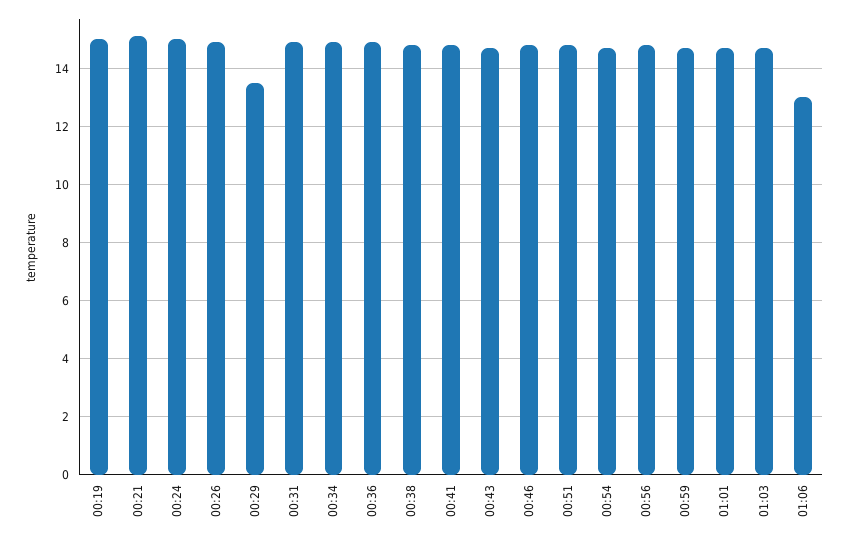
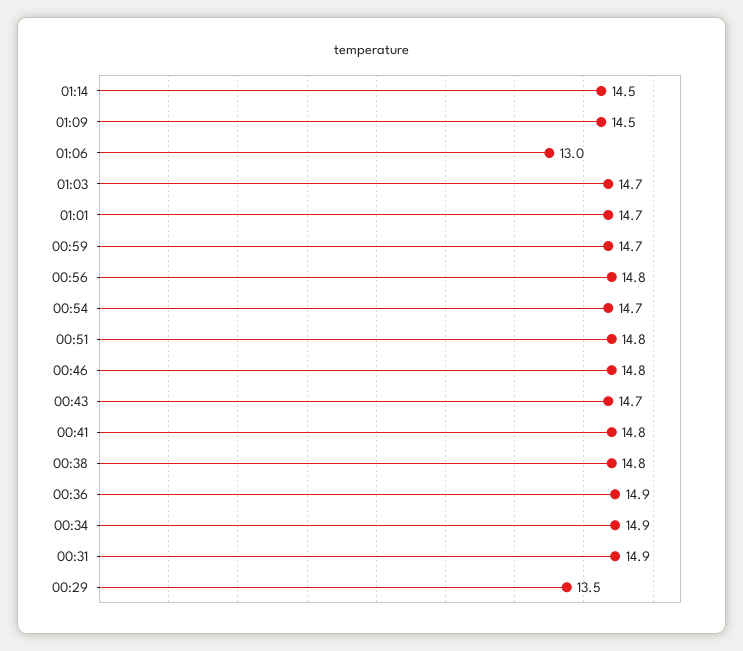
00:19: 15 -> none
00:21: 15 -> none
00:24: 15 -> none
00:26: 15 -> none
01:14: none -> 14.5
01:09: none -> 14.5

